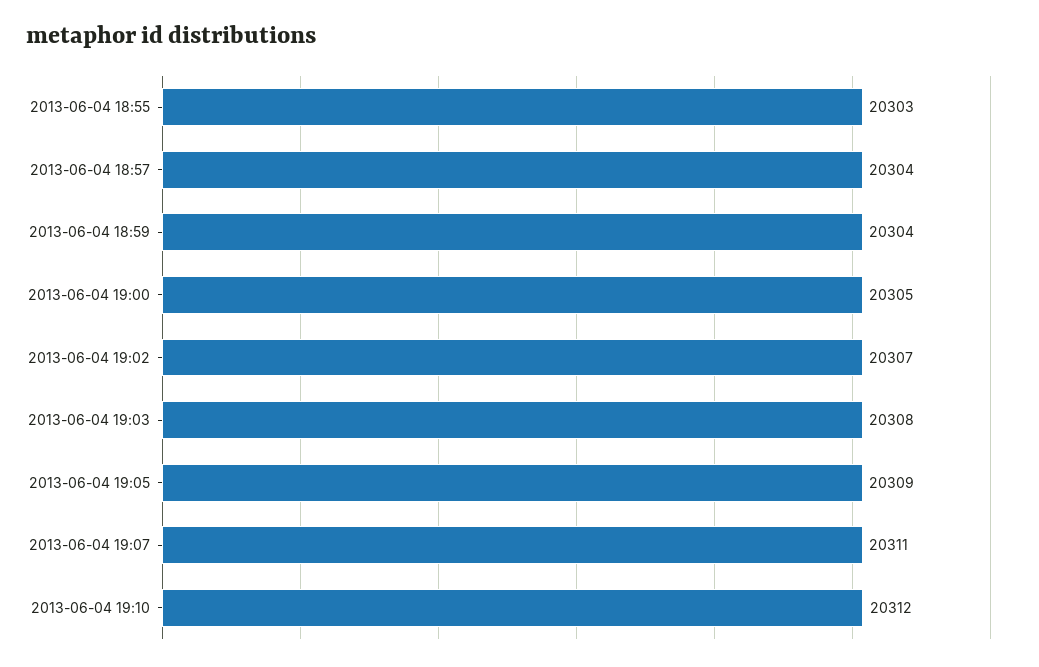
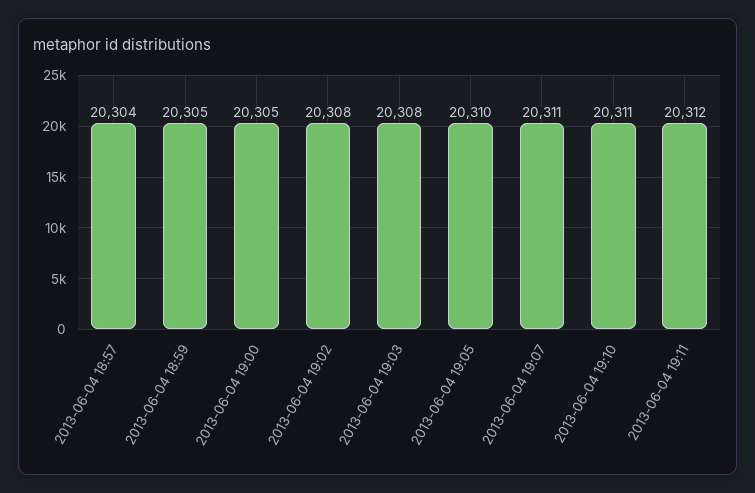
2013-06-04 18:55: 20303 -> none
2013-06-04 18:59: 20304 -> 20305
2013-06-04 19:02: 20307 -> 20308
2013-06-04 19:05: 20309 -> 20310
2013-06-04 19:10: 20312 -> 20311
2013-06-04 19:11: none -> 20312

